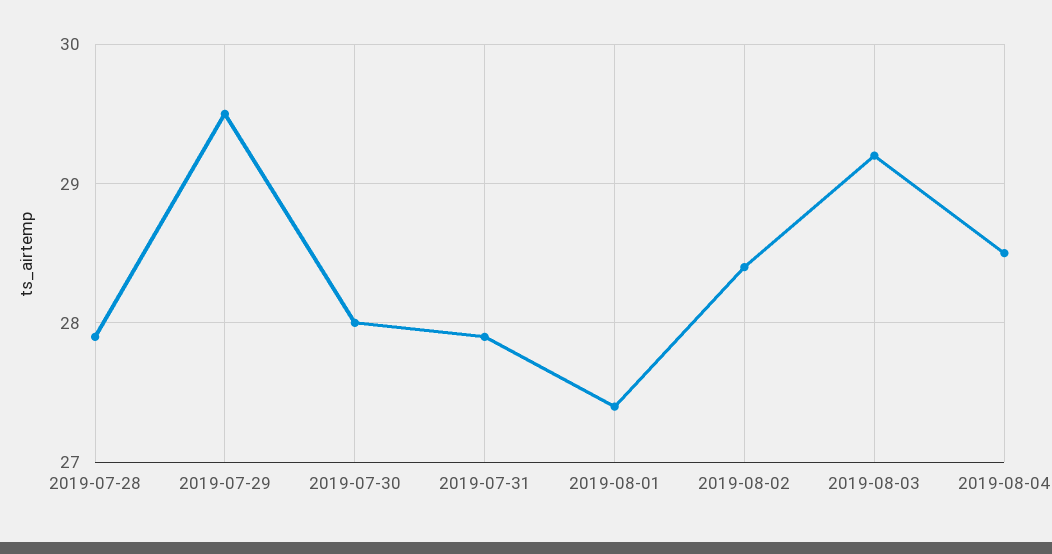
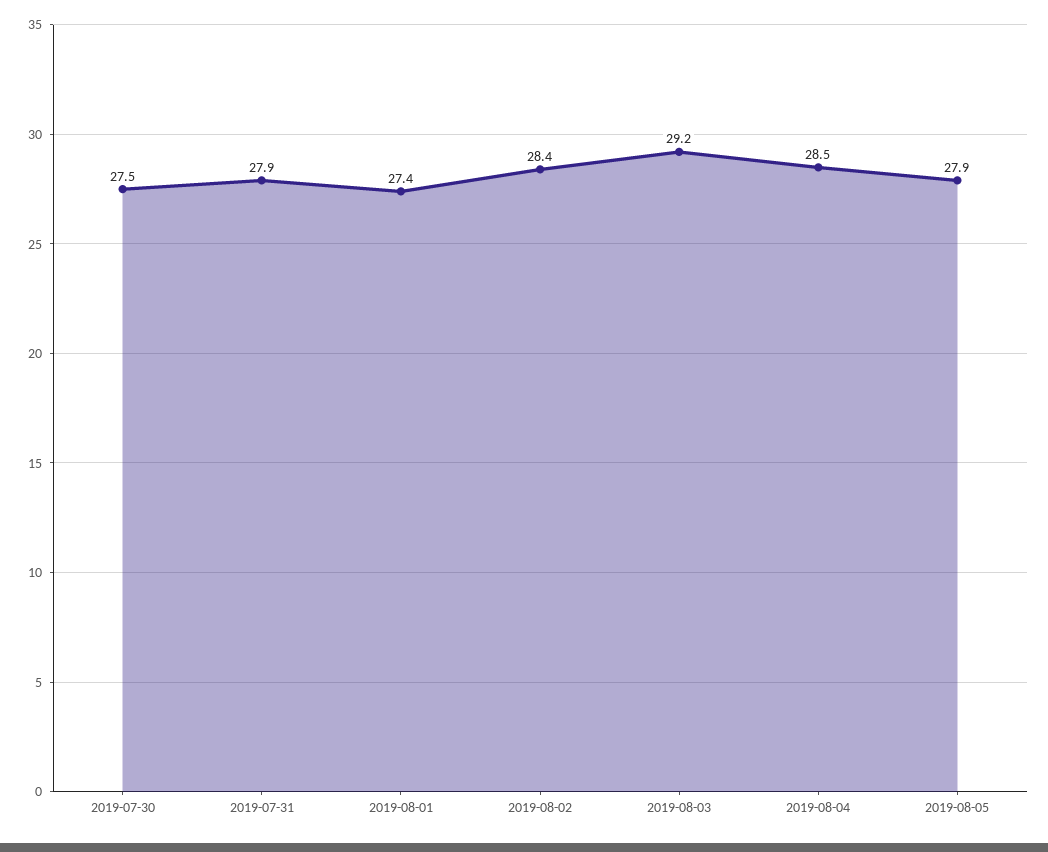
2019-07-28: 27.9 -> none
2019-07-29: 29.5 -> none
2019-07-30: 28 -> 27.5
2019-08-05: none -> 27.9

